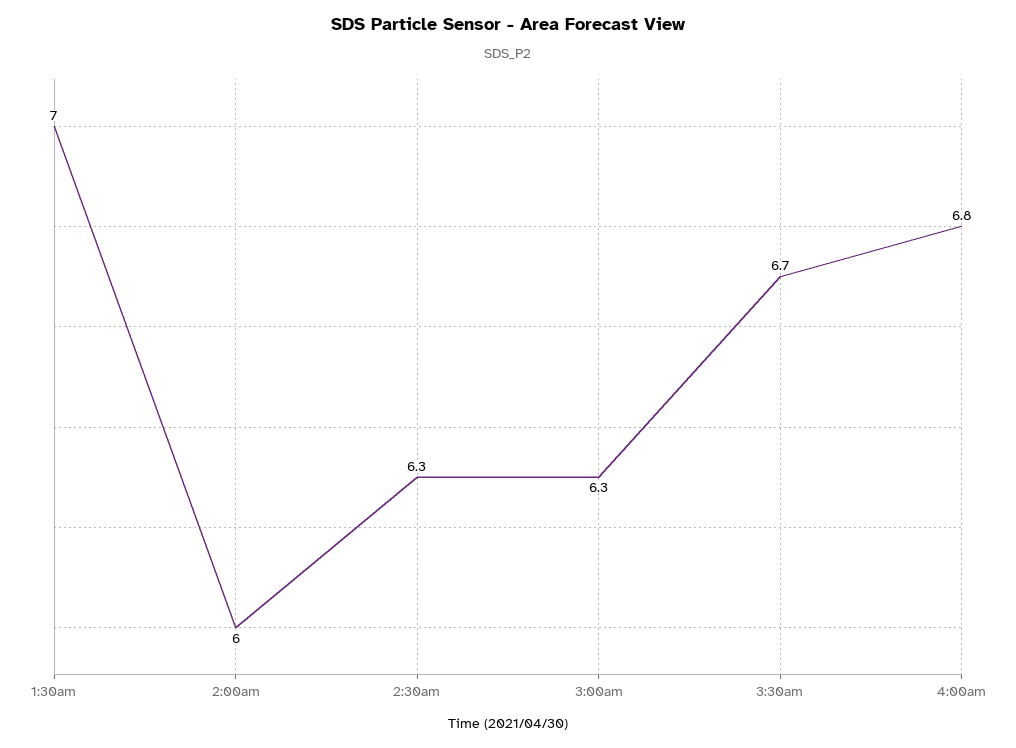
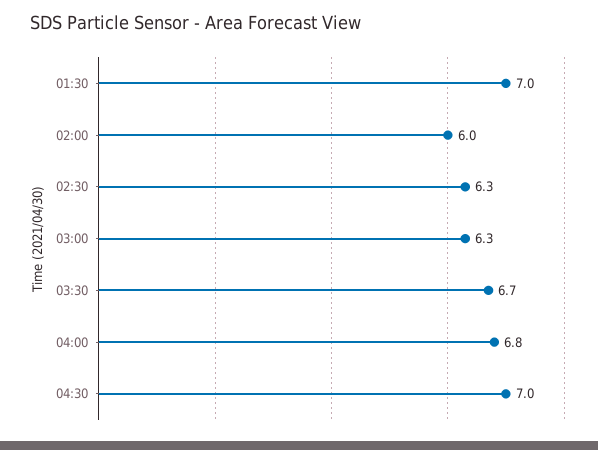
04:30: none -> 7

